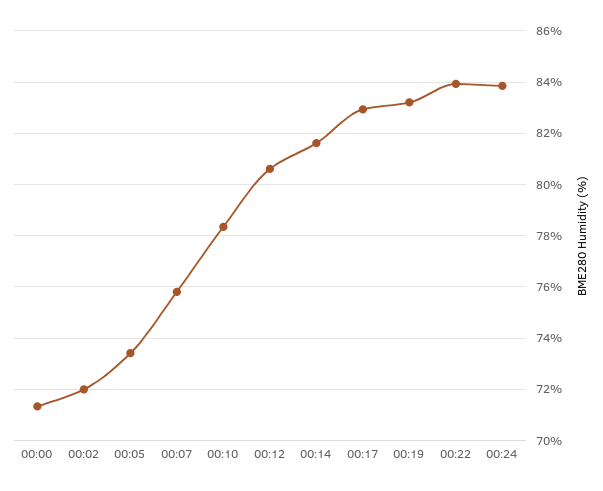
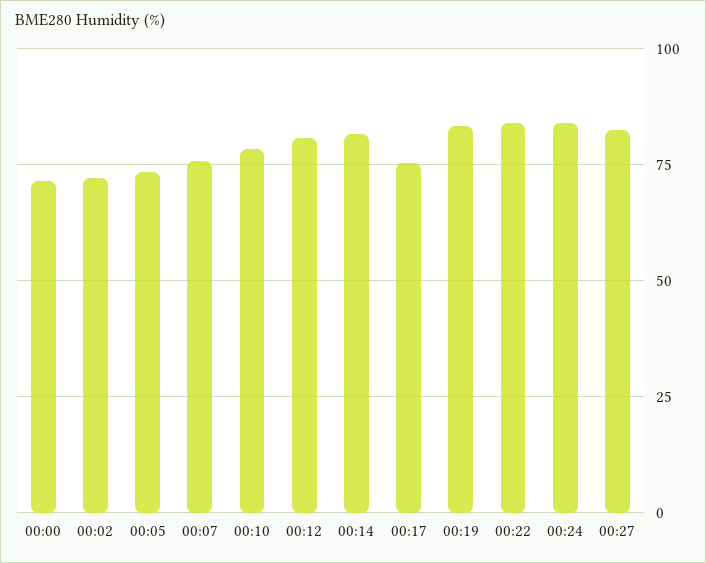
00:17: 83 -> 75
00:27: none -> 82.5

